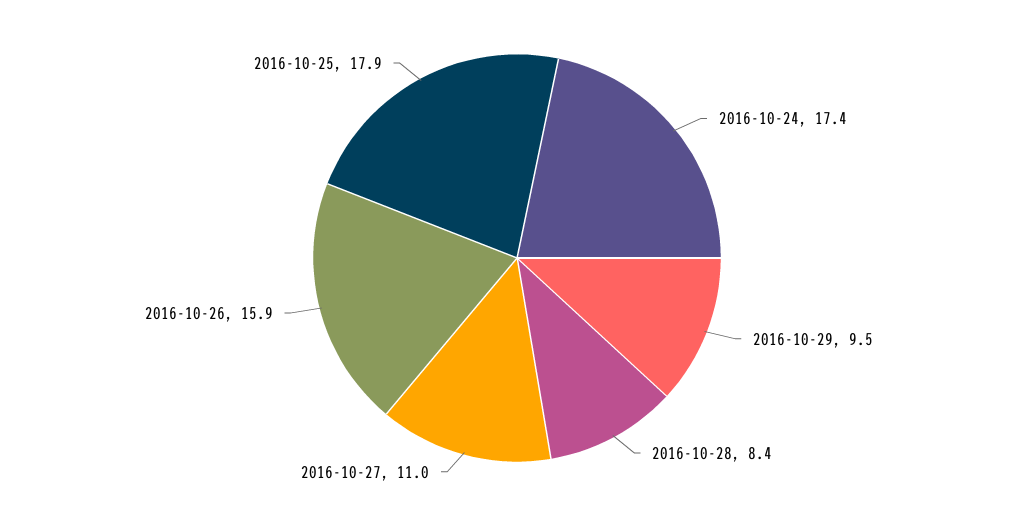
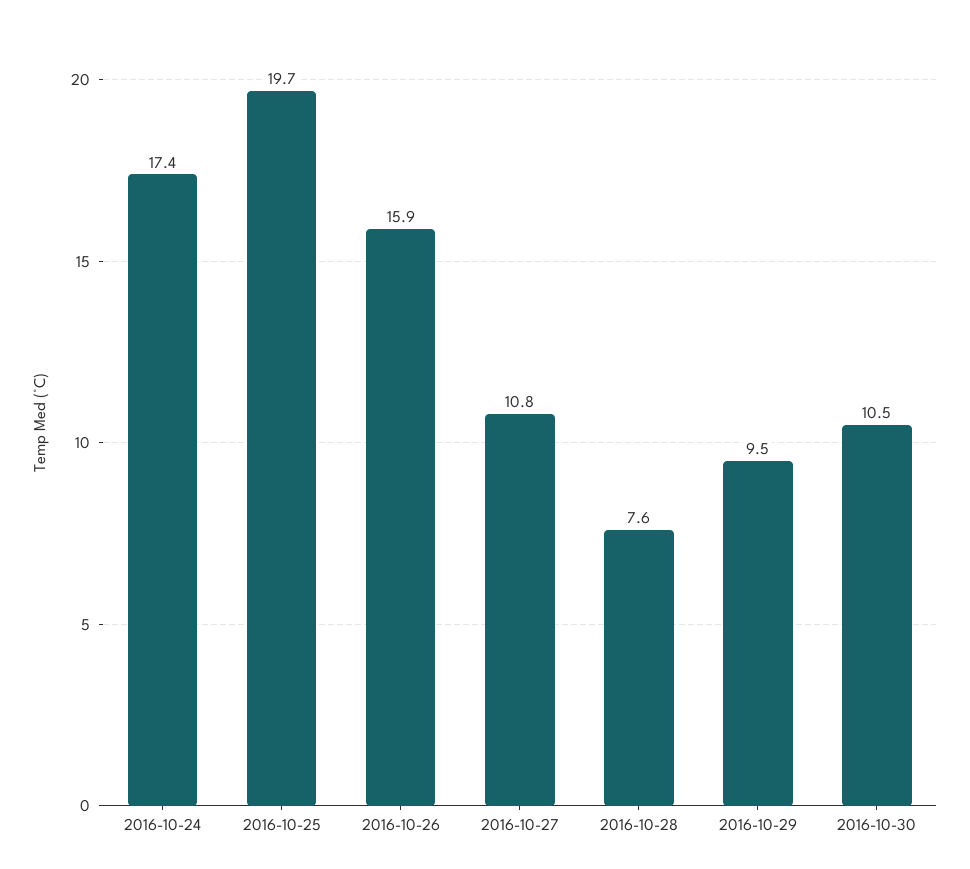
2016-10-28: 8.4 -> 7.6
2016-10-27: 11 -> 10.8
2016-10-25: 17.9 -> 19.7
2016-10-30: none -> 10.5

